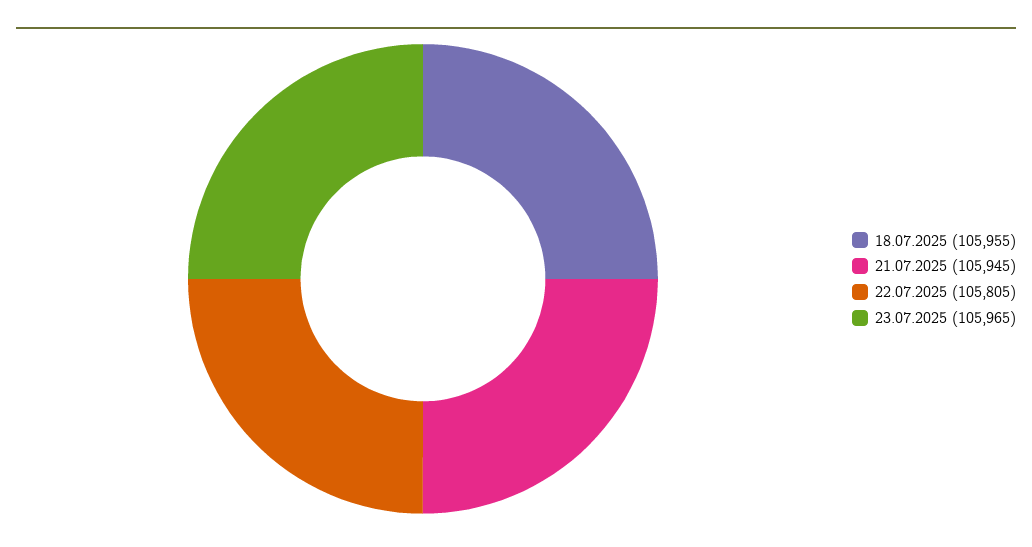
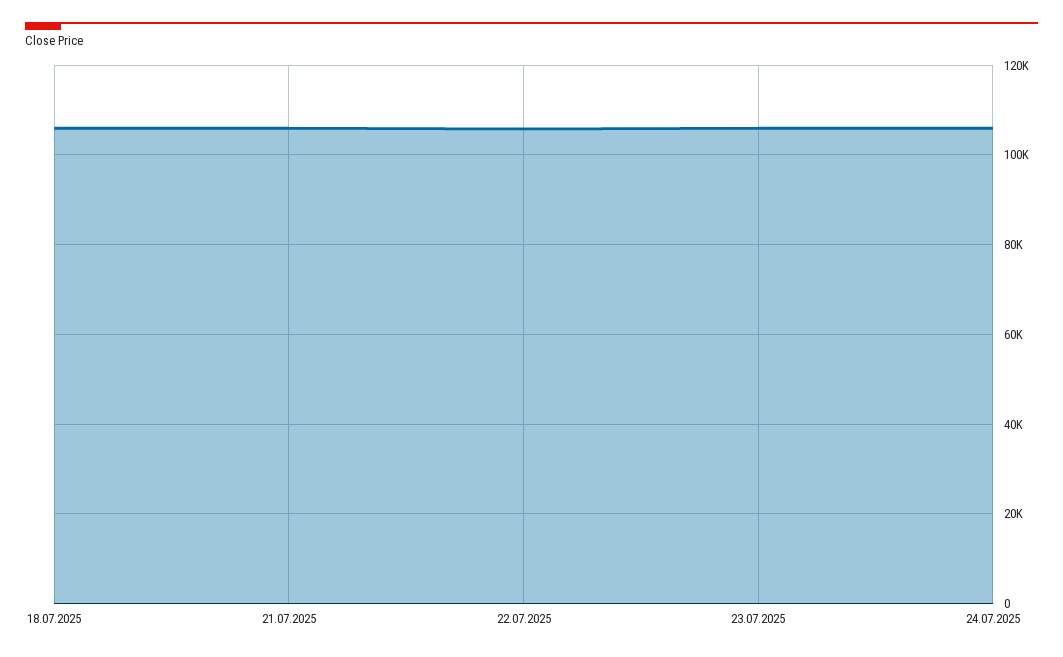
24.07.2025: none -> 106000

